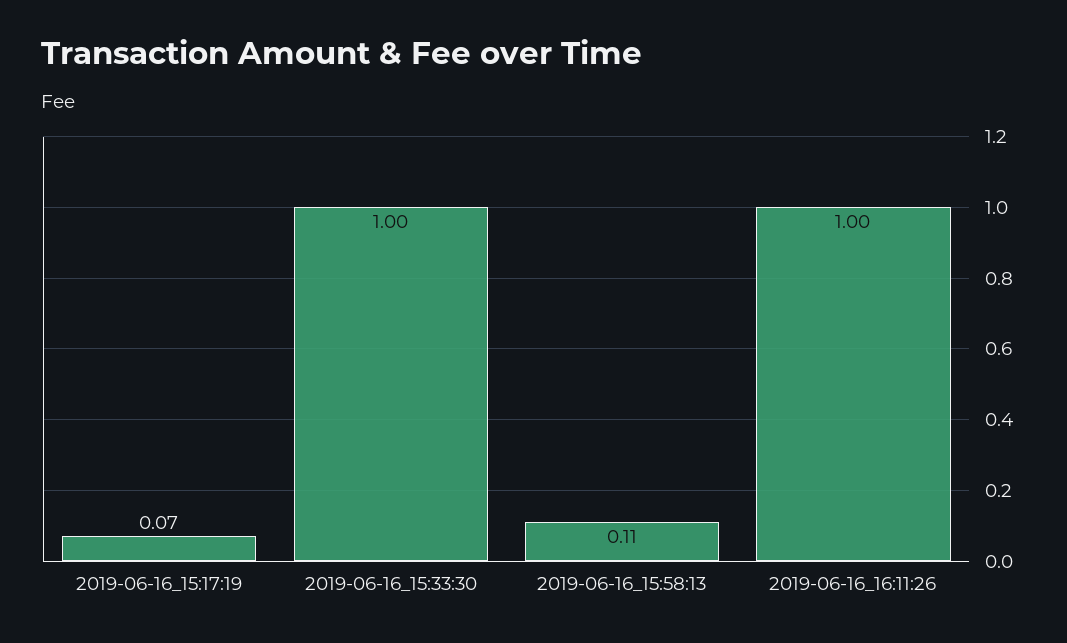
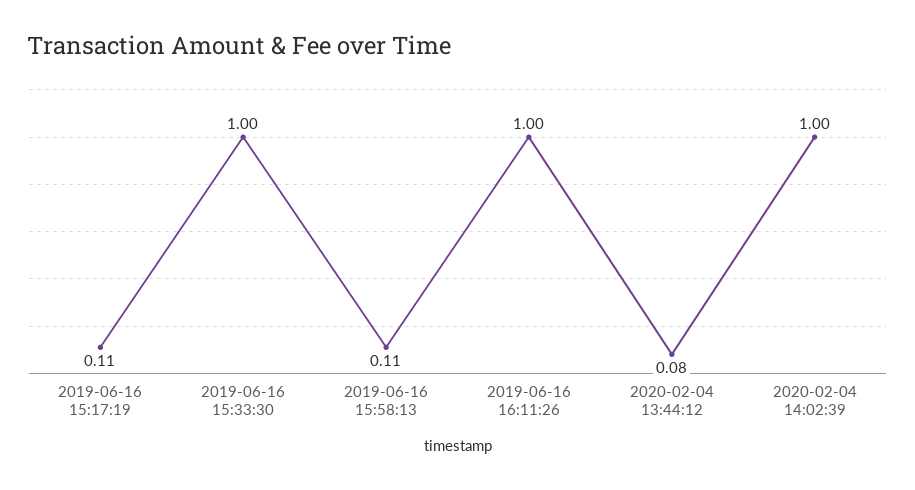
2019-06-16_15:17:19: 0.07 -> 0.11
2020-02-04 13:44:12: none -> 0.08
2020-02-04 14:02:39: none -> 1

